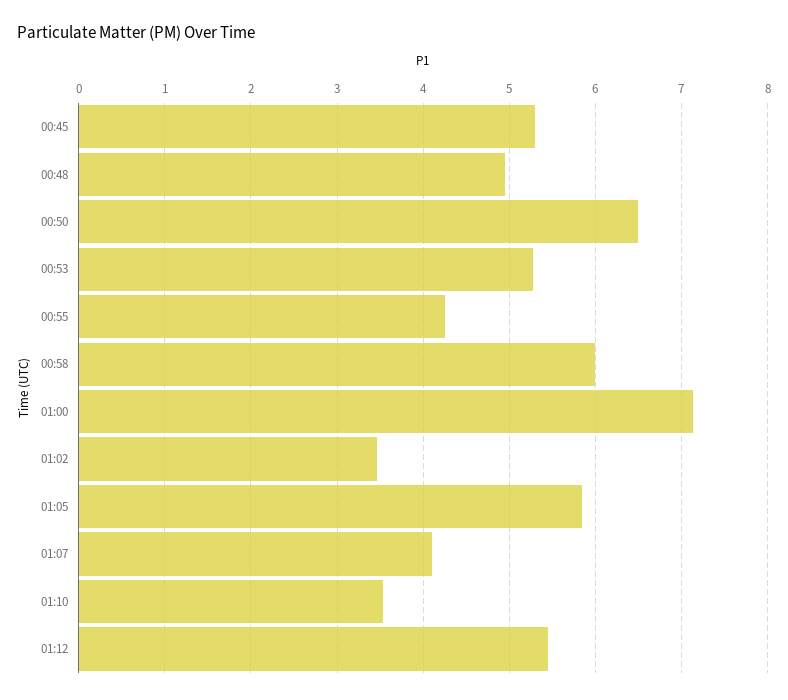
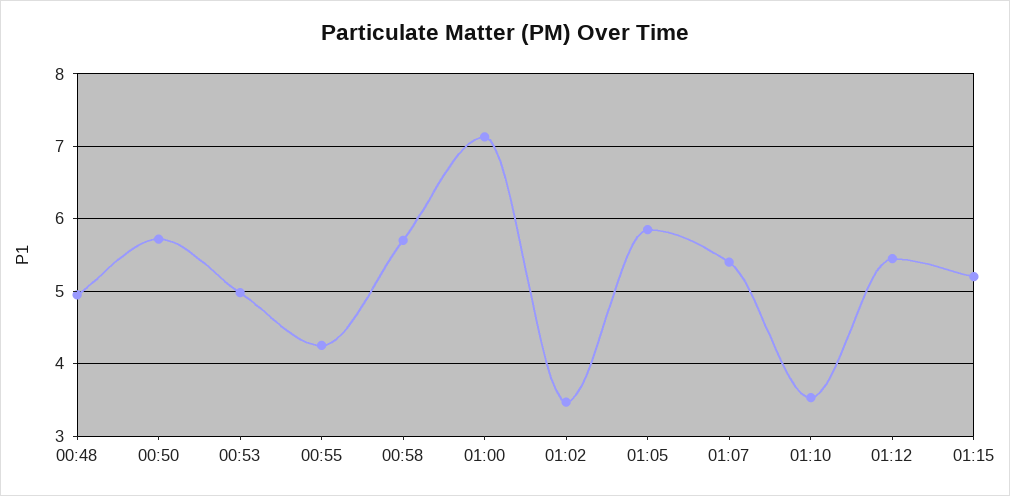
00:45: 5.3 -> none
00:50: 6.5 -> 5.7
00:53: 5.3 -> 5
00:58: 6 -> 5.7
01:07: 4.1 -> 5.4
01:15: none -> 5.2

